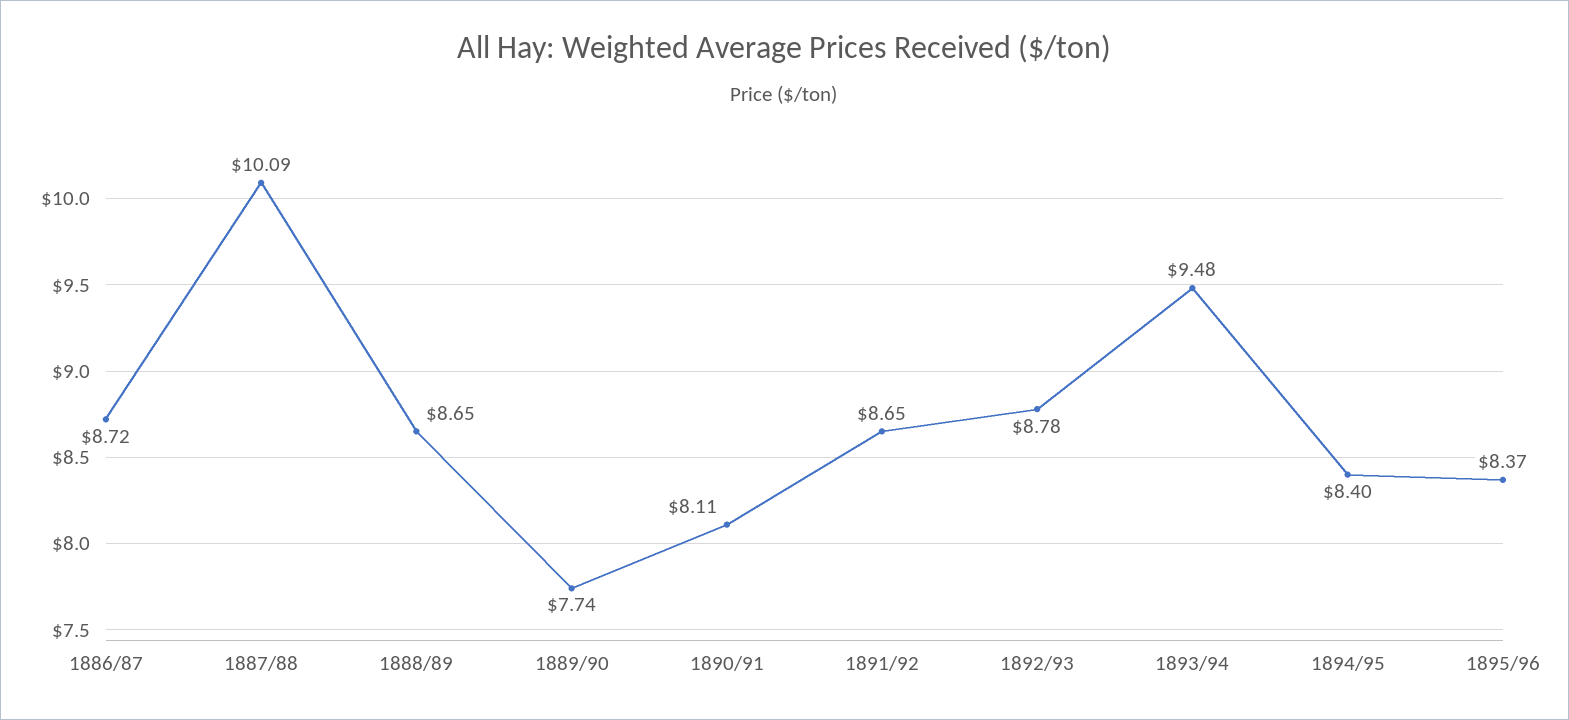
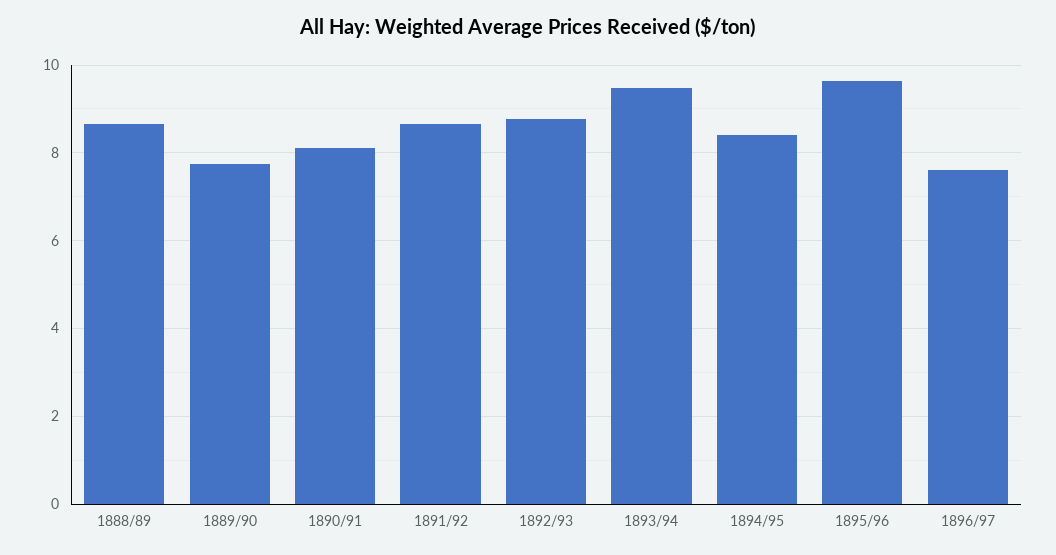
1886/87: 8.72 -> none
1887/88: 10.09 -> none
1895/96: 8.37 -> 9.6
1896/97: none -> 7.6

